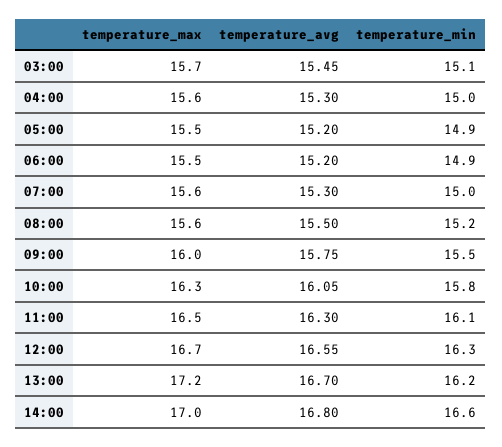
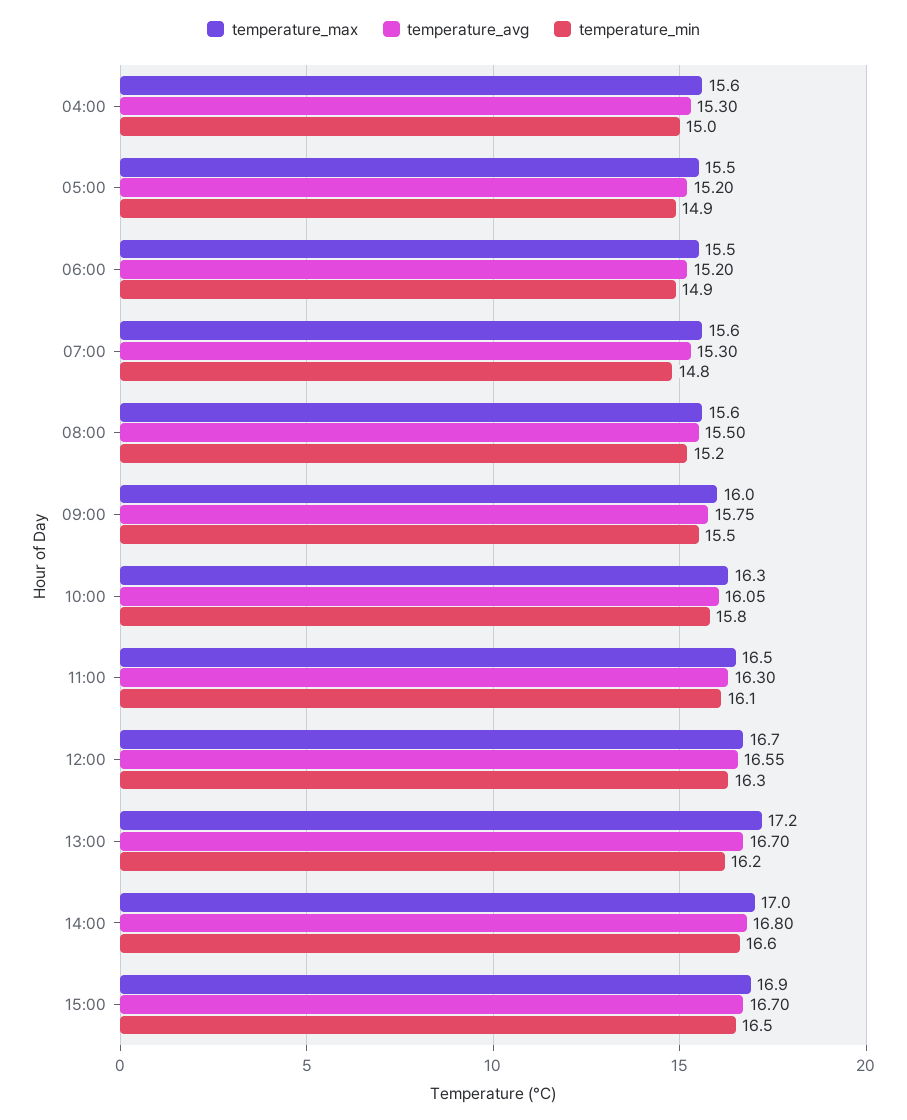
temperature_max, 03:00: 15.7 -> none
temperature_avg, 03:00: 15.45 -> none
temperature_min, 03:00: 15.1 -> none
temperature_min, 07:00: 15 -> 14.8
temperature_max, 15:00: none -> 16.9
temperature_avg, 15:00: none -> 16.7
temperature_min, 15:00: none -> 16.5

